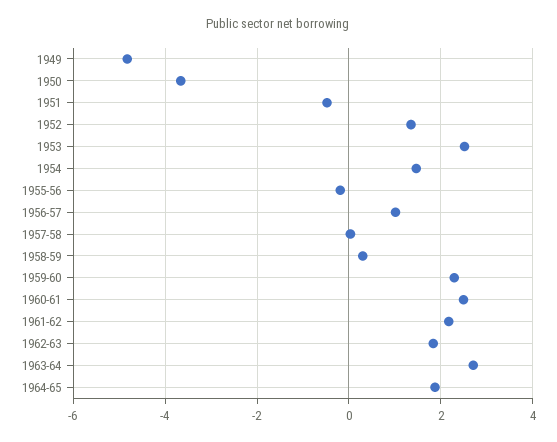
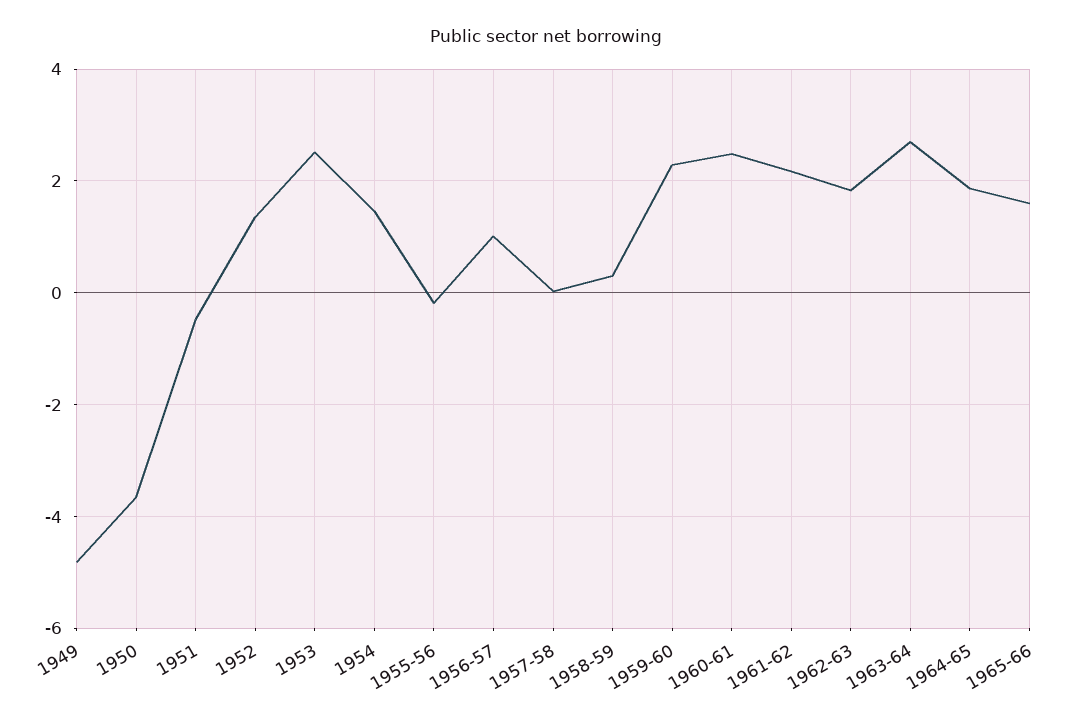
1965-66: none -> 1.6

